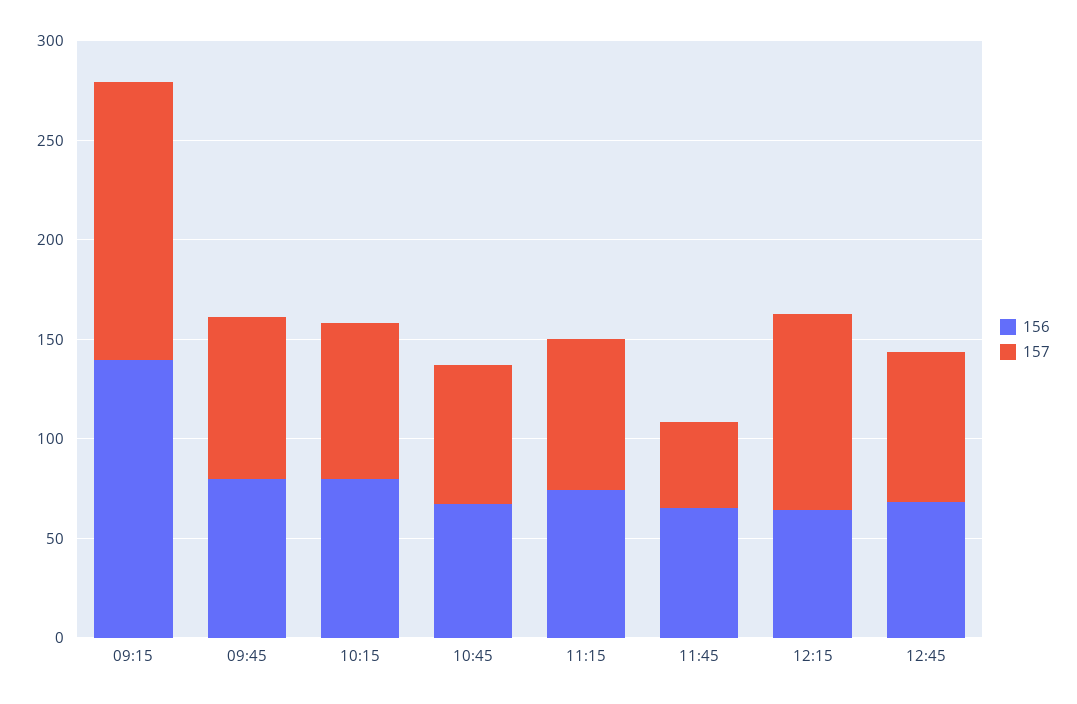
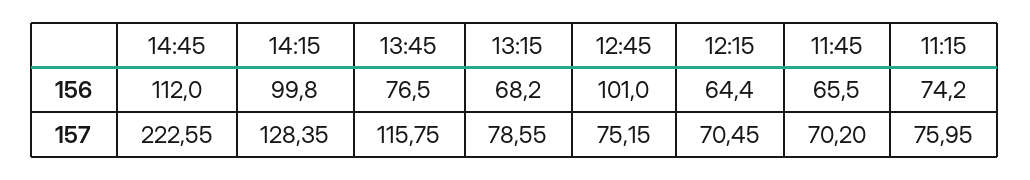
156, 09:15: 140 -> none
157, 09:15: 140 -> none
156, 09:45: 80 -> none
157, 09:45: 80 -> none
156, 10:15: 80 -> none
157, 10:15: 80 -> none
156, 10:45: 70 -> none
157, 10:45: 70 -> none
157, 11:45: 40 -> 70.2
157, 12:15: 100 -> 70.45
156, 12:45: 70 -> 101
156, 14:45: none -> 112
156, 14:15: none -> 99.8
156, 13:45: none -> 76.5
156, 13:15: none -> 68.2
157, 14:45: none -> 222.55
157, 14:15: none -> 128.35
157, 13:45: none -> 115.75
157, 13:15: none -> 78.55

